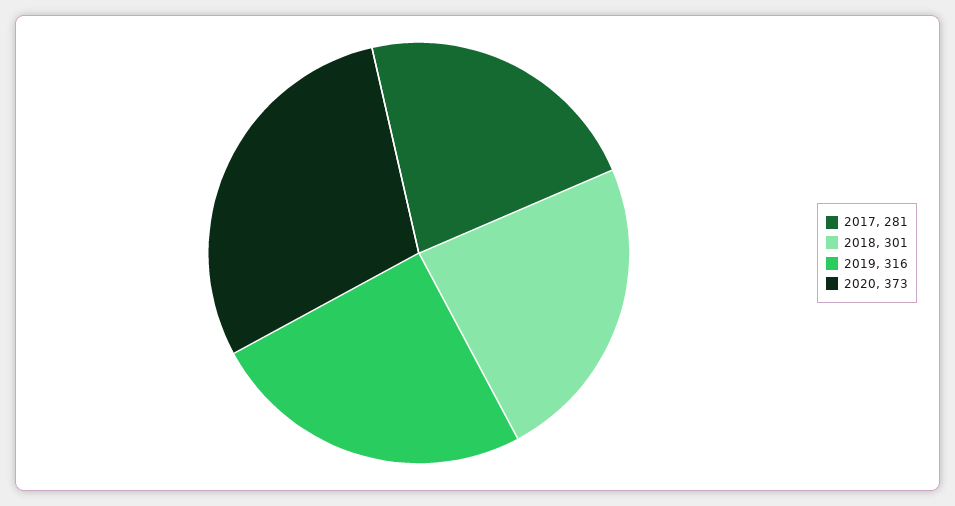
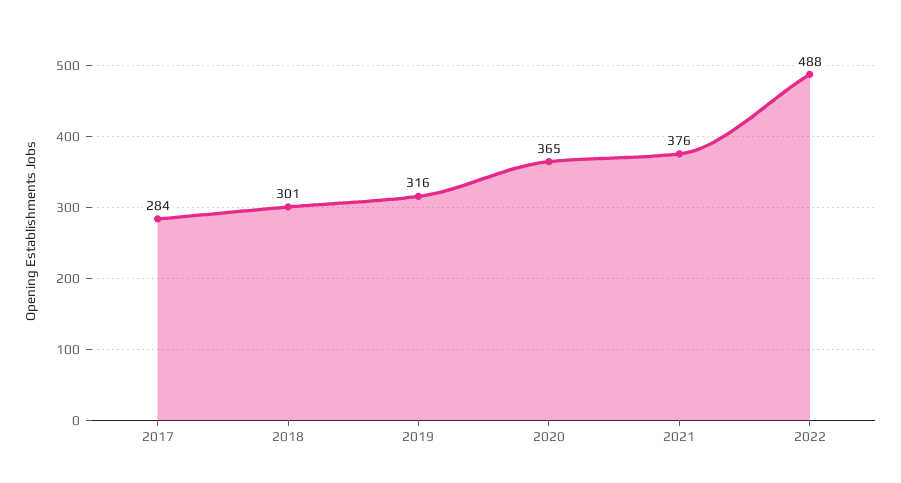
2017: 281 -> 284
2020: 373 -> 365
2021: none -> 376
2022: none -> 488

